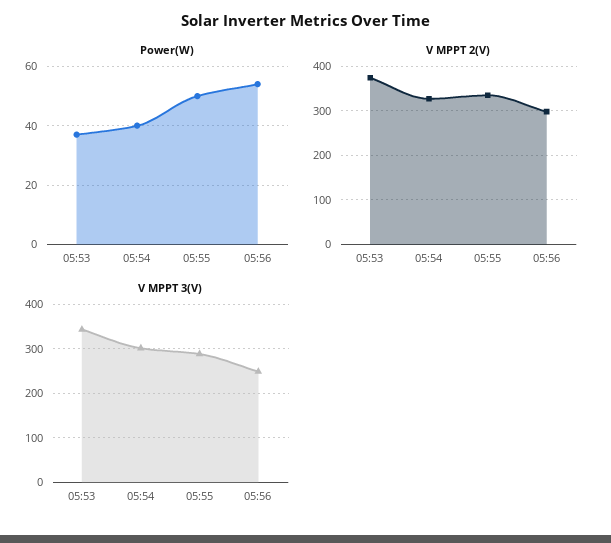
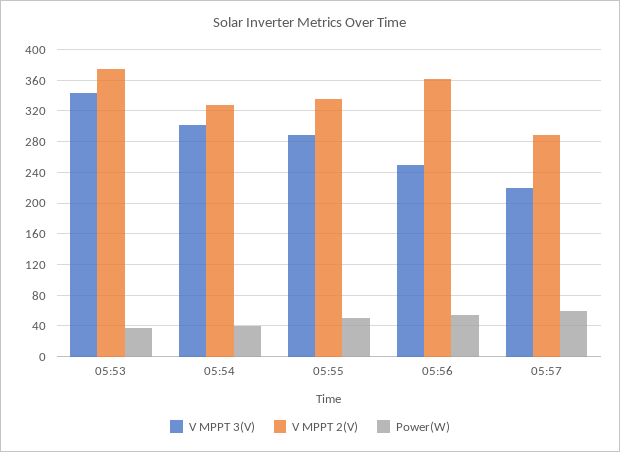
V MPPT 2(V), 05:56: 300 -> 360
V MPPT 3(V), 05:57: none -> 220
V MPPT 2(V), 05:57: none -> 290
Power(W), 05:57: none -> 60

